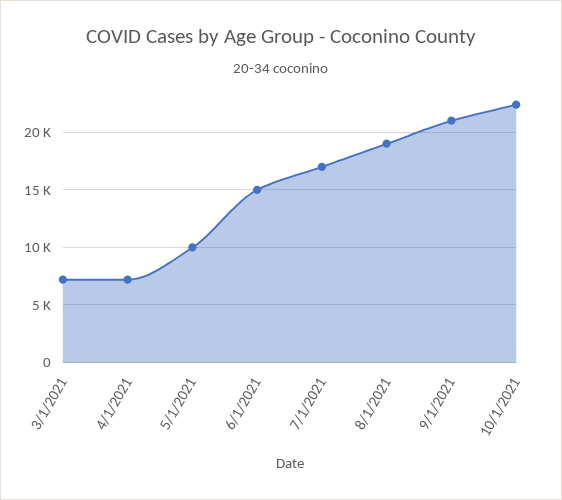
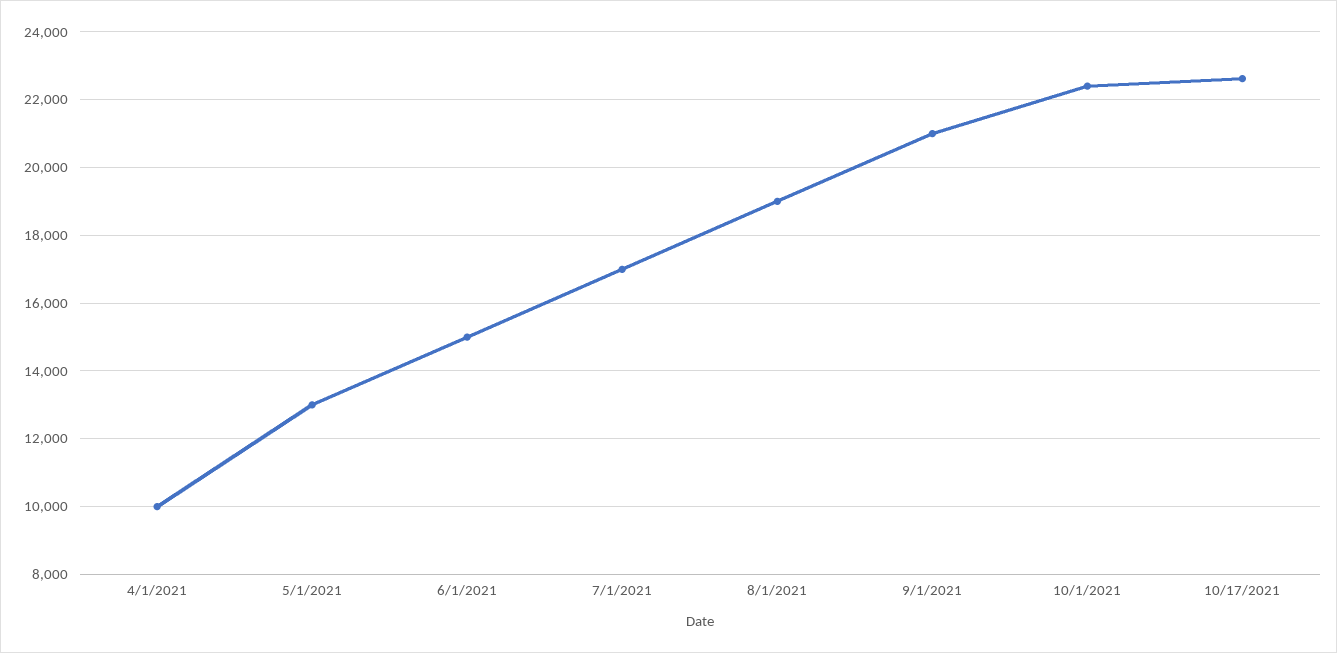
3/1/2021: 7000 -> none
4/1/2021: 7000 -> 10000
5/1/2021: 10000 -> 13000
10/17/2021: none -> 22600

